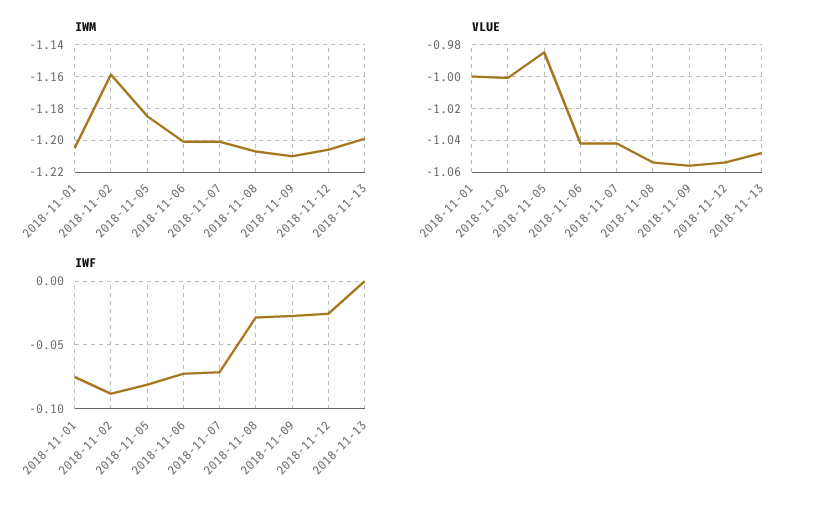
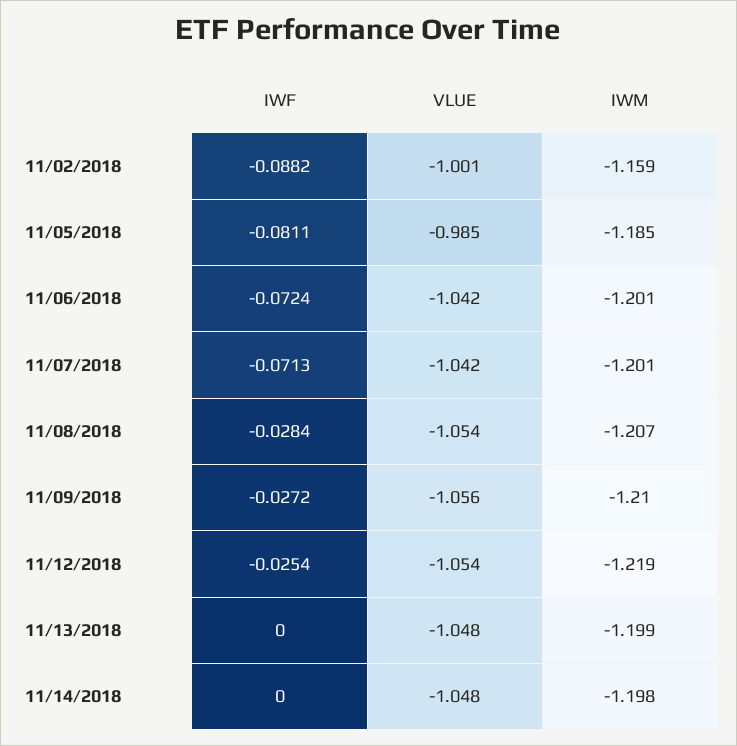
IWM, 2018-11-01: -1.205 -> none
IWM, 2018-11-12: -1.205 -> -1.219
VLUE, 2018-11-01: -1 -> none
IWF, 2018-11-01: -0.075 -> none
IWF, 11/14/2018: none -> 0
VLUE, 11/14/2018: none -> -1.048
IWM, 11/14/2018: none -> -1.198

